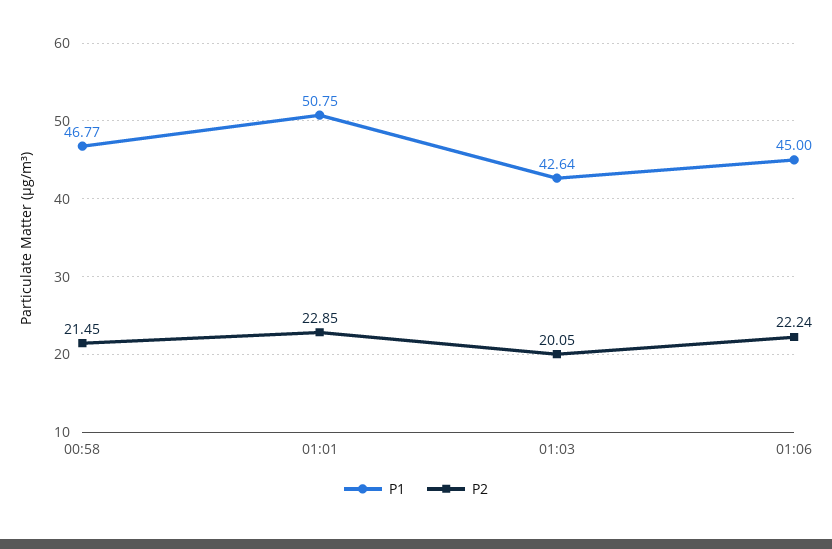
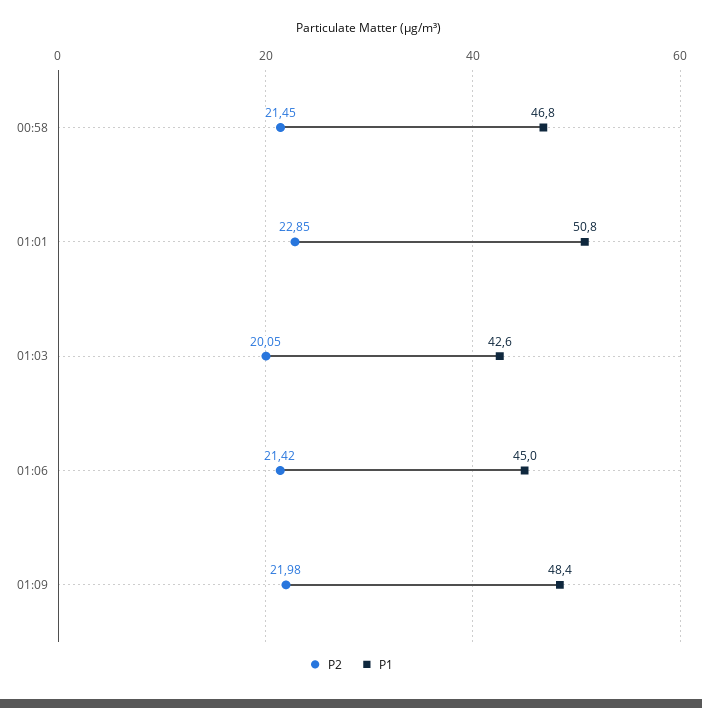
P2, 01:06: 22.24 -> 21.42
P2, 01:09: none -> 21.98
P1, 01:09: none -> 48.4

